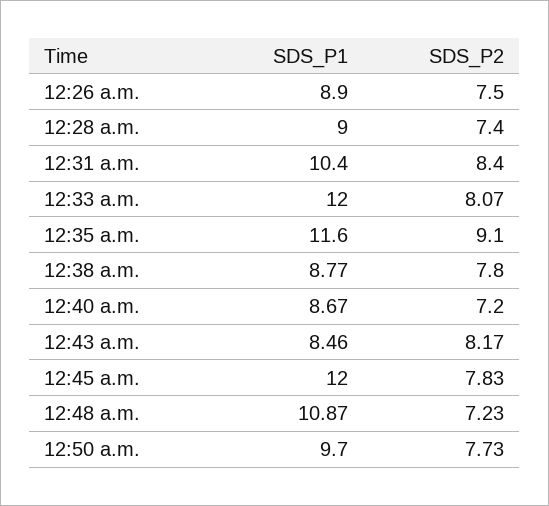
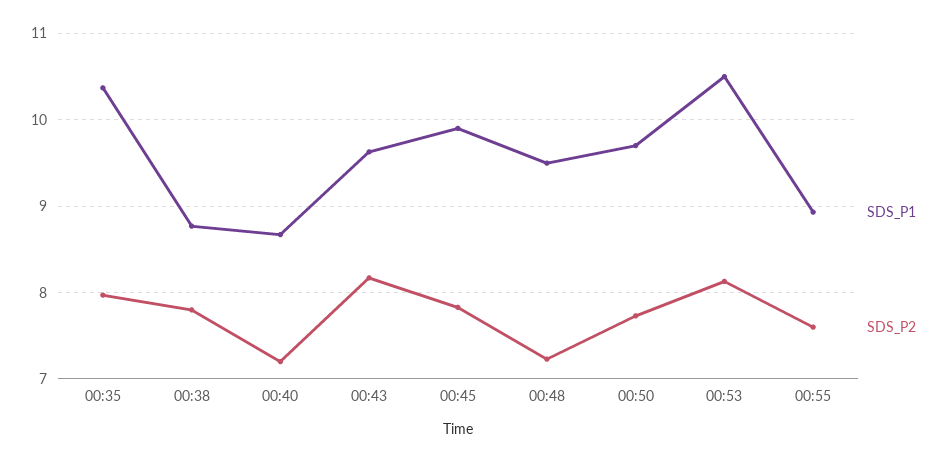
SDS_P1, 12:26 a.m.: 8.9 -> none
SDS_P2, 12:26 a.m.: 7.5 -> none
SDS_P1, 12:28 a.m.: 9 -> none
SDS_P2, 12:28 a.m.: 7.4 -> none
SDS_P1, 12:31 a.m.: 10.4 -> none
SDS_P2, 12:31 a.m.: 8.4 -> none
SDS_P1, 12:33 a.m.: 12 -> none
SDS_P2, 12:33 a.m.: 8.07 -> none
SDS_P1, 12:35 a.m.: 11.6 -> 10.4
SDS_P2, 12:35 a.m.: 9.1 -> 8
SDS_P1, 12:43 a.m.: 8.46 -> 9.6
SDS_P1, 12:45 a.m.: 12 -> 9.9
SDS_P1, 12:48 a.m.: 10.87 -> 9.5
SDS_P1, 00:53: none -> 10.5
SDS_P2, 00:53: none -> 8.1
SDS_P1, 00:55: none -> 8.9
SDS_P2, 00:55: none -> 7.6

